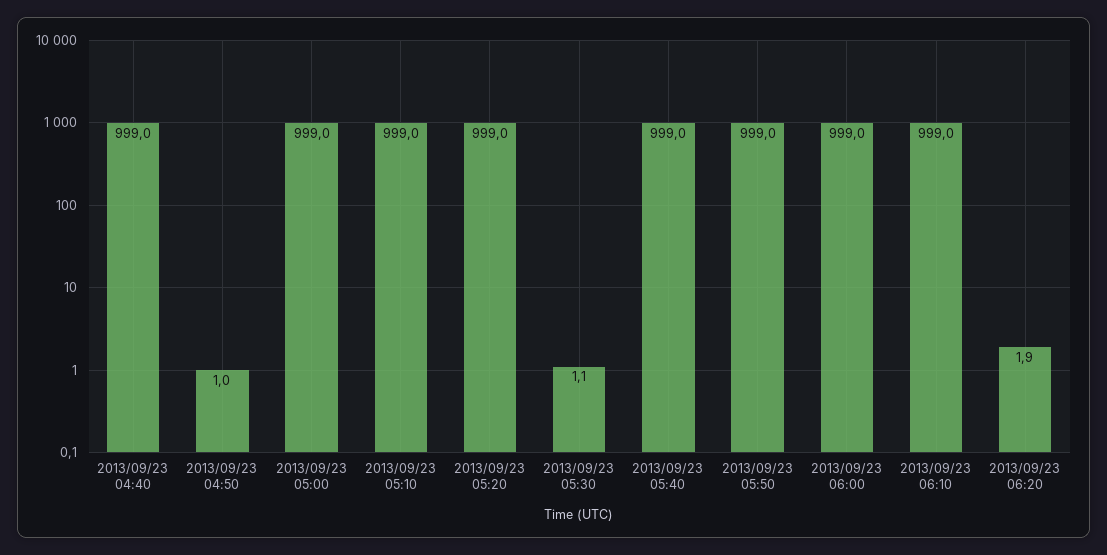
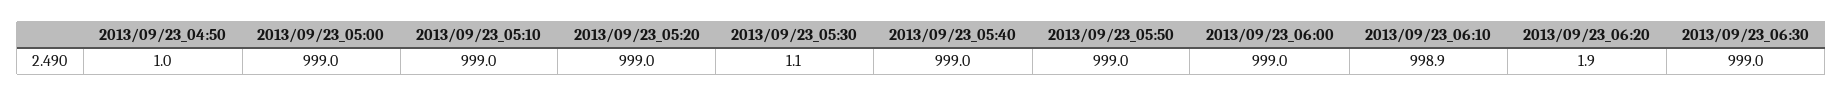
2013/09/23 04:40: 999 -> none
2013/09/23 06:10: 999 -> 998.9
2013/09/23_06:30: none -> 999

